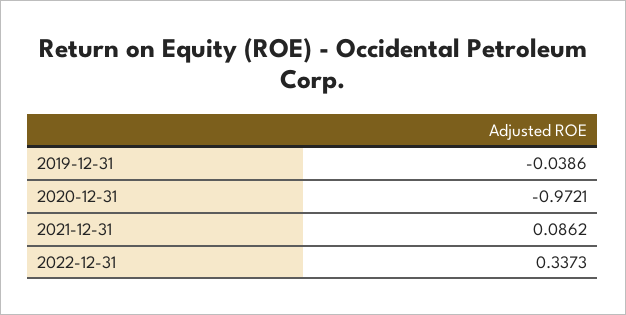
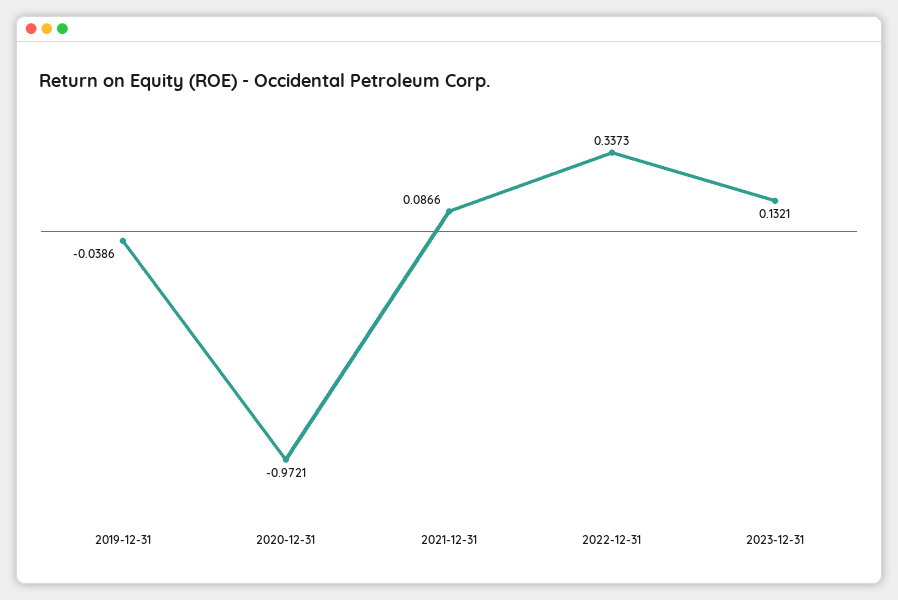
2021-12-31: 0.0862 -> 0.0866
2023-12-31: none -> 0.1321

